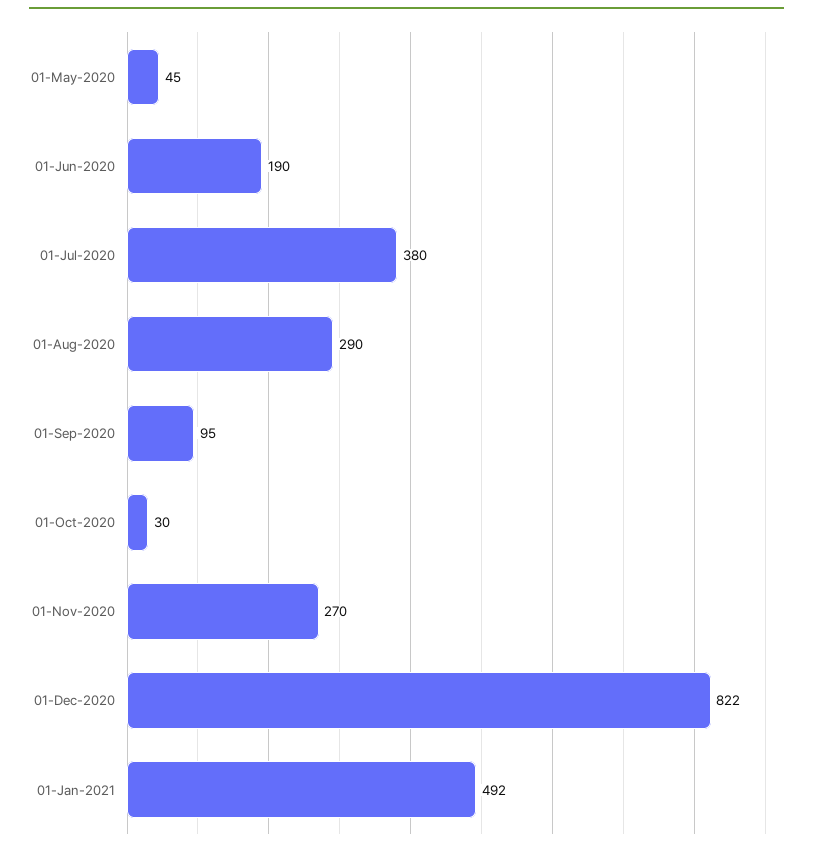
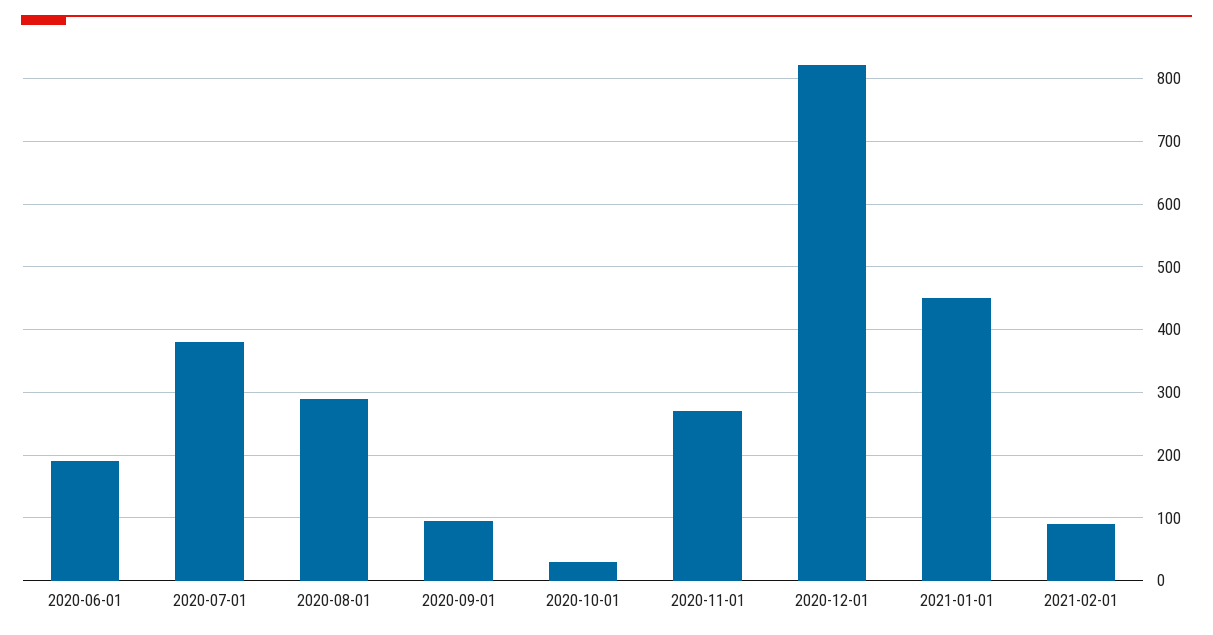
01-May-2020: 45 -> none
01-Jan-2021: 492 -> 450
2021-02-01: none -> 90

